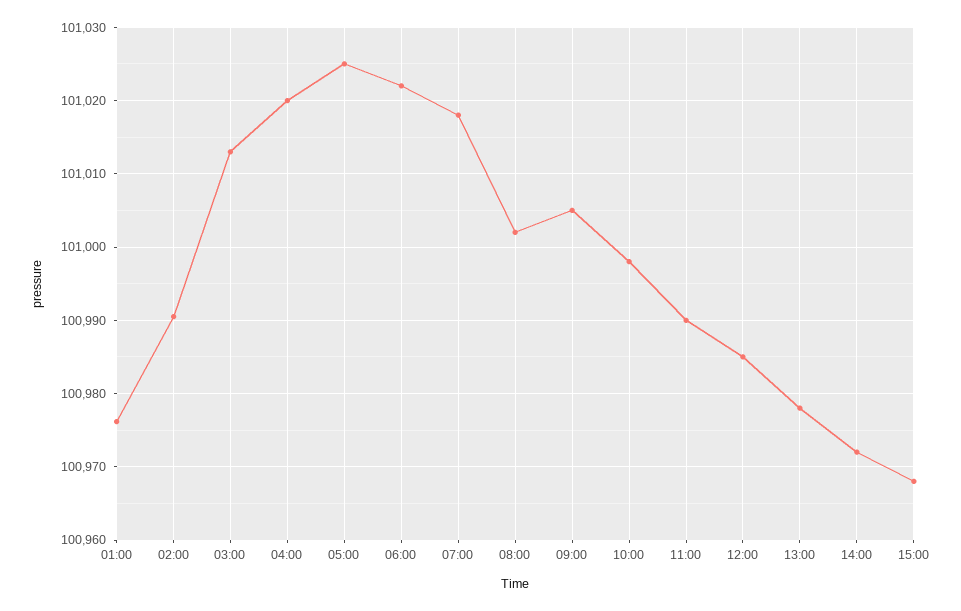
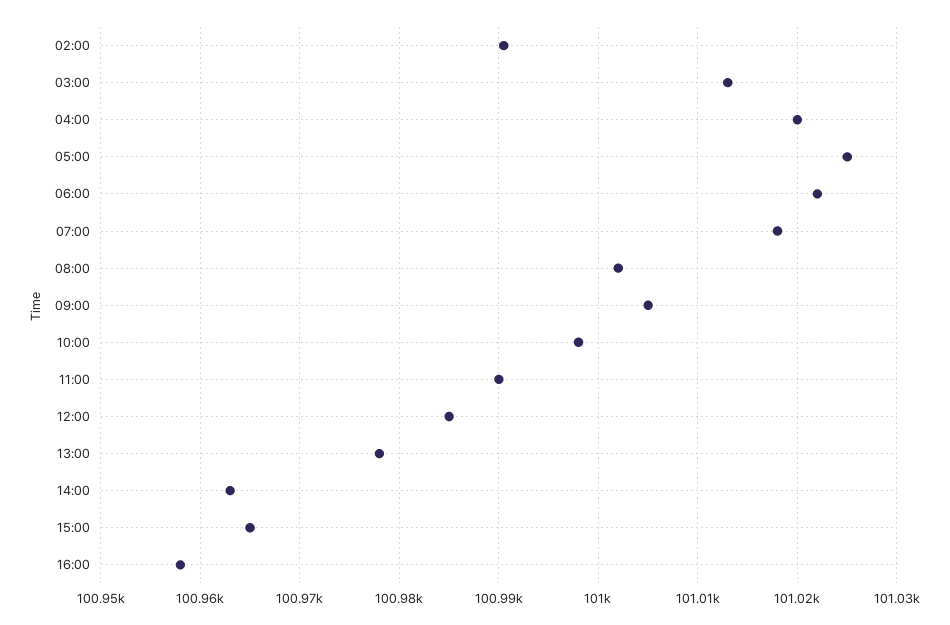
01:00: 100976 -> none
14:00: 100972 -> 100963
15:00: 100968 -> 100965
16:00: none -> 100958

